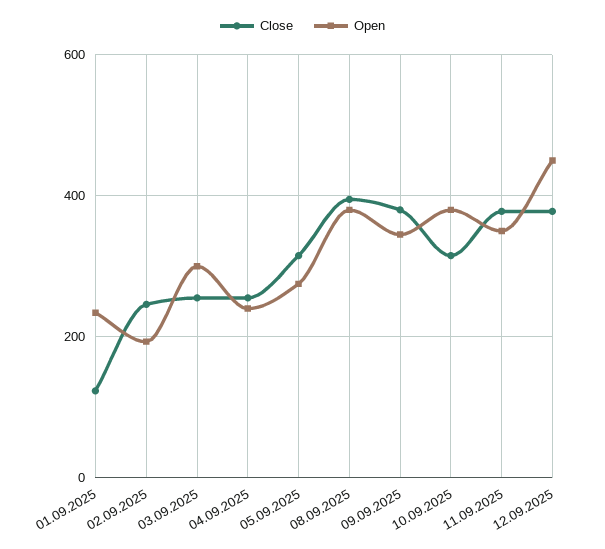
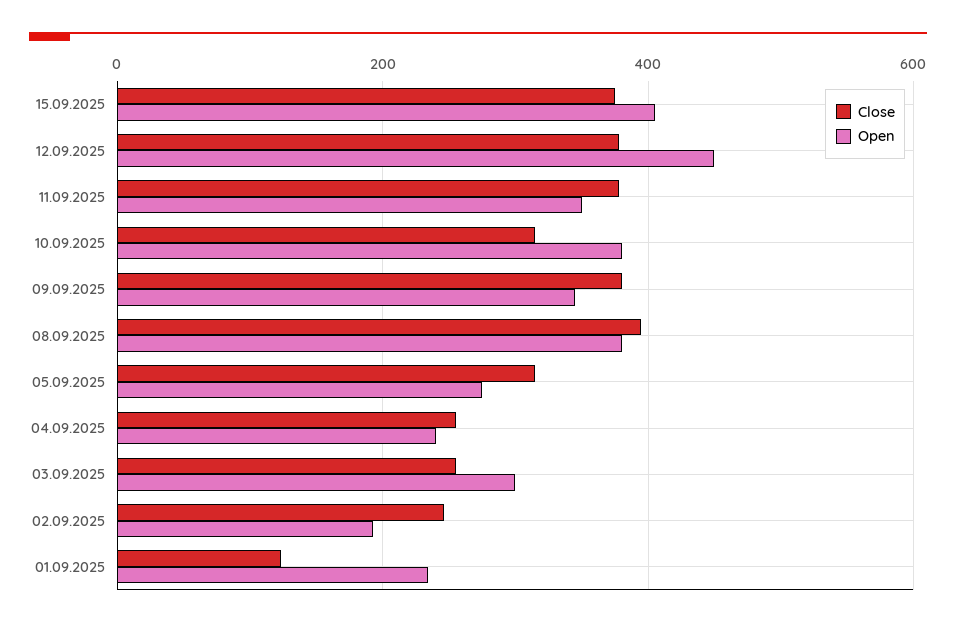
Close, 15.09.2025: none -> 380
Open, 15.09.2025: none -> 400

